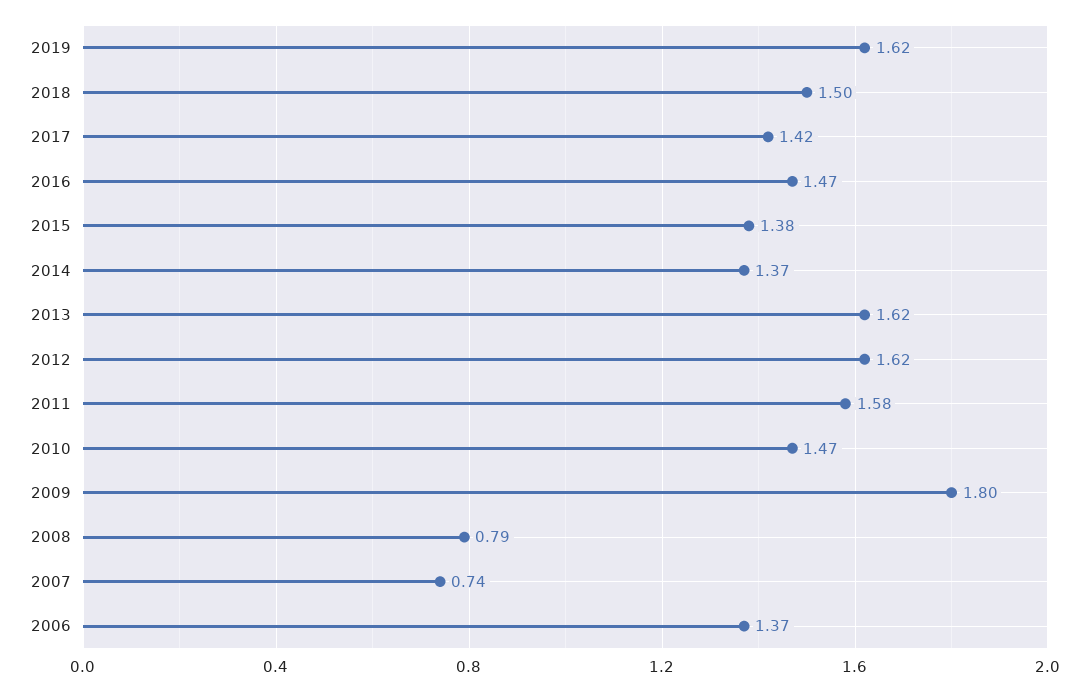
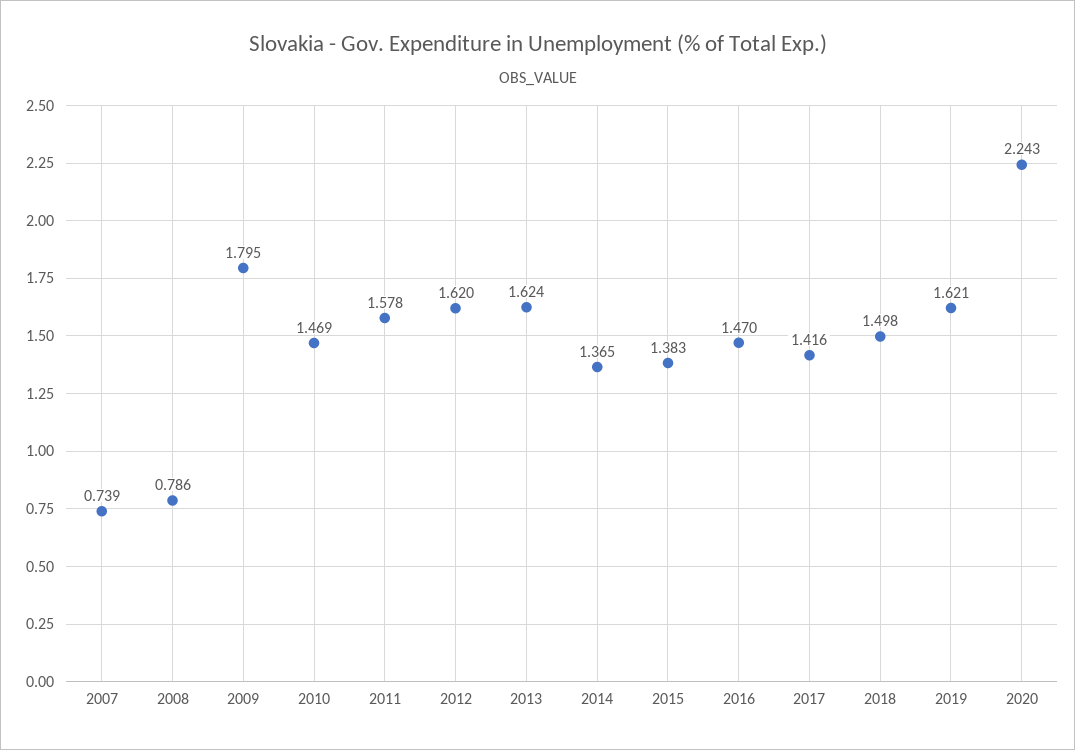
2006: 1.37 -> none
2020: none -> 2.243

